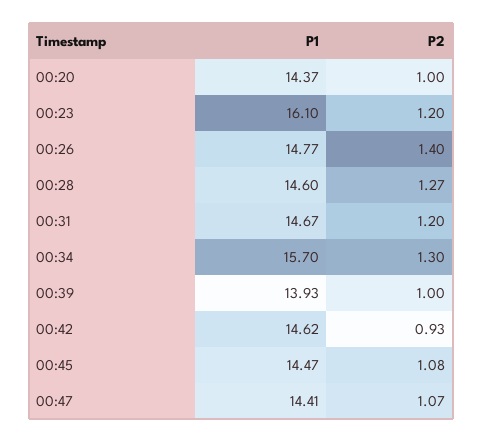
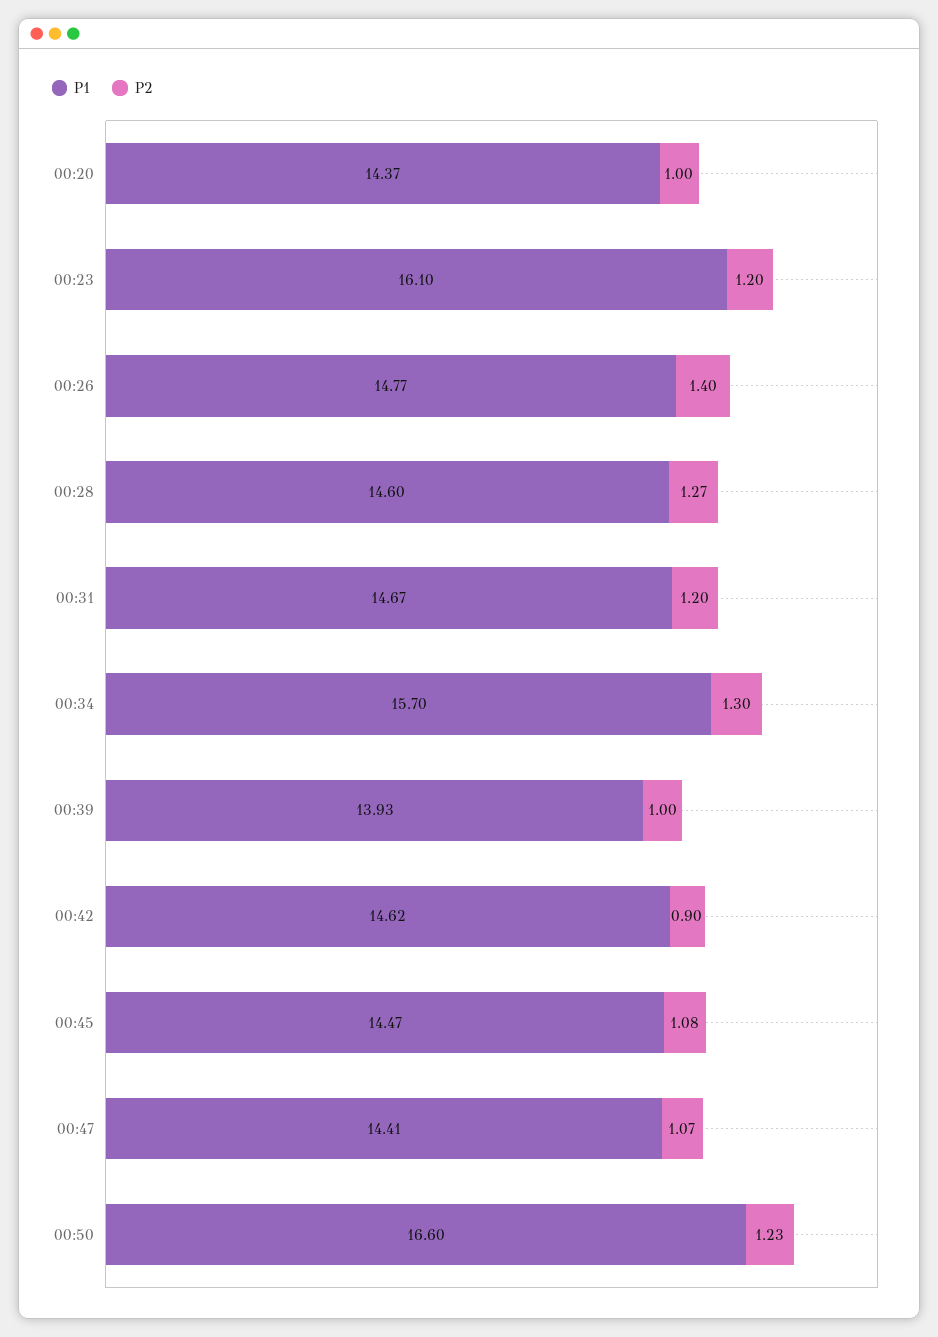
P2, 00:42: 0.93 -> 0.9
P1, 00:50: none -> 16.6
P2, 00:50: none -> 1.23

